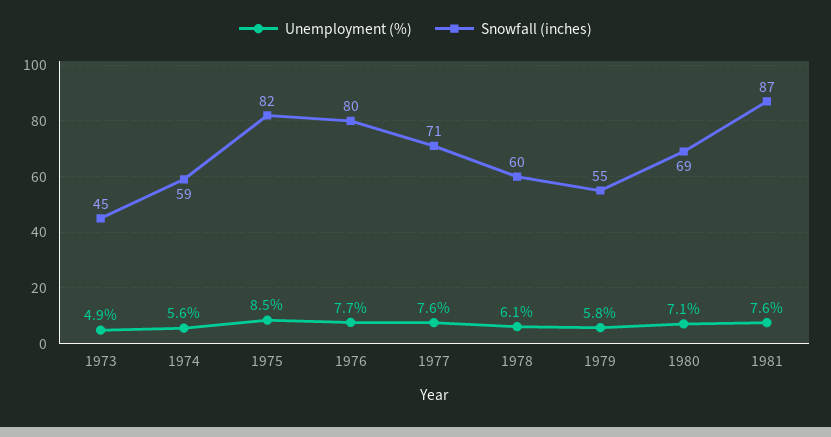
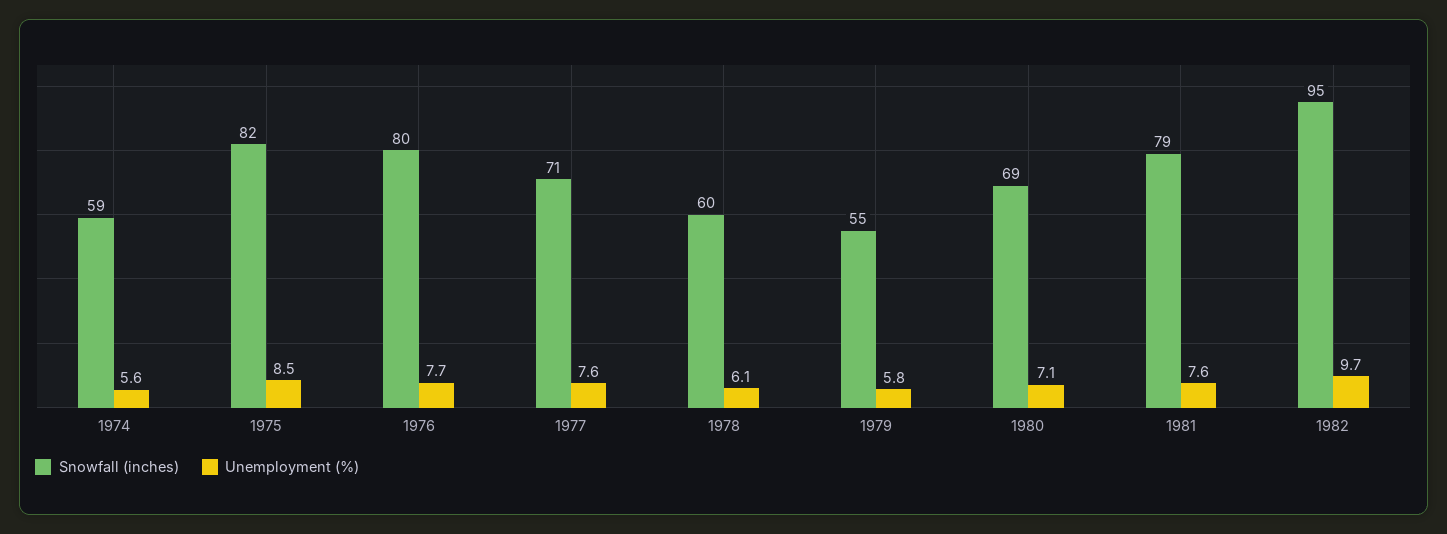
Unemployment (%), 1973: 4.9 -> none
Snowfall (inches), 1973: 45 -> none
Snowfall (inches), 1981: 87 -> 79
Snowfall (inches), 1982: none -> 95
Unemployment (%), 1982: none -> 9.7

